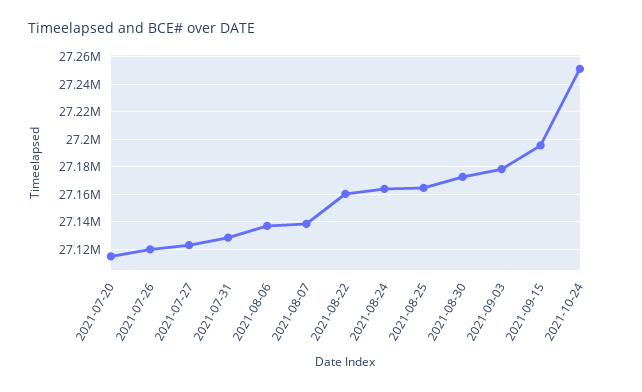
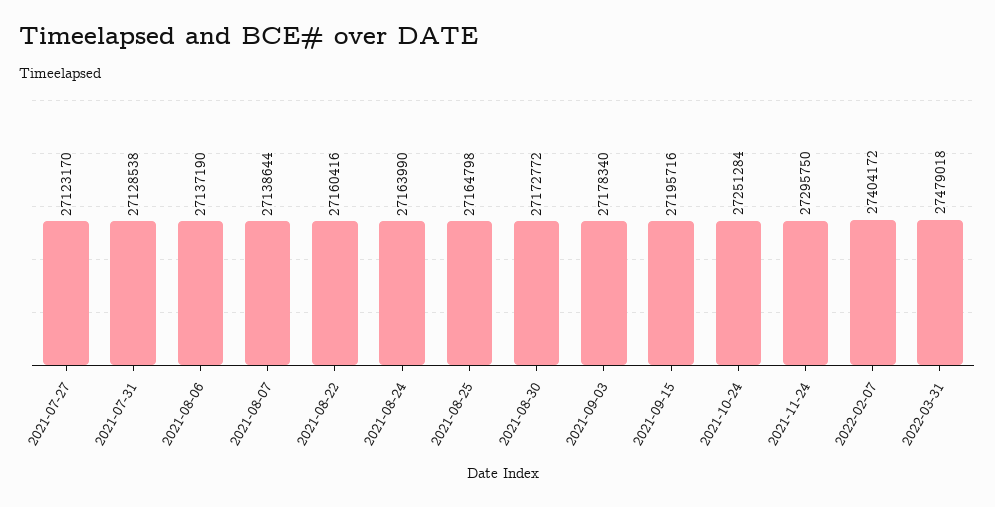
2021-07-20: 27115000 -> none
2021-07-26: 27120000 -> none
2021-11-24: none -> 27295750
2022-02-07: none -> 27404172
2022-03-31: none -> 27479018

